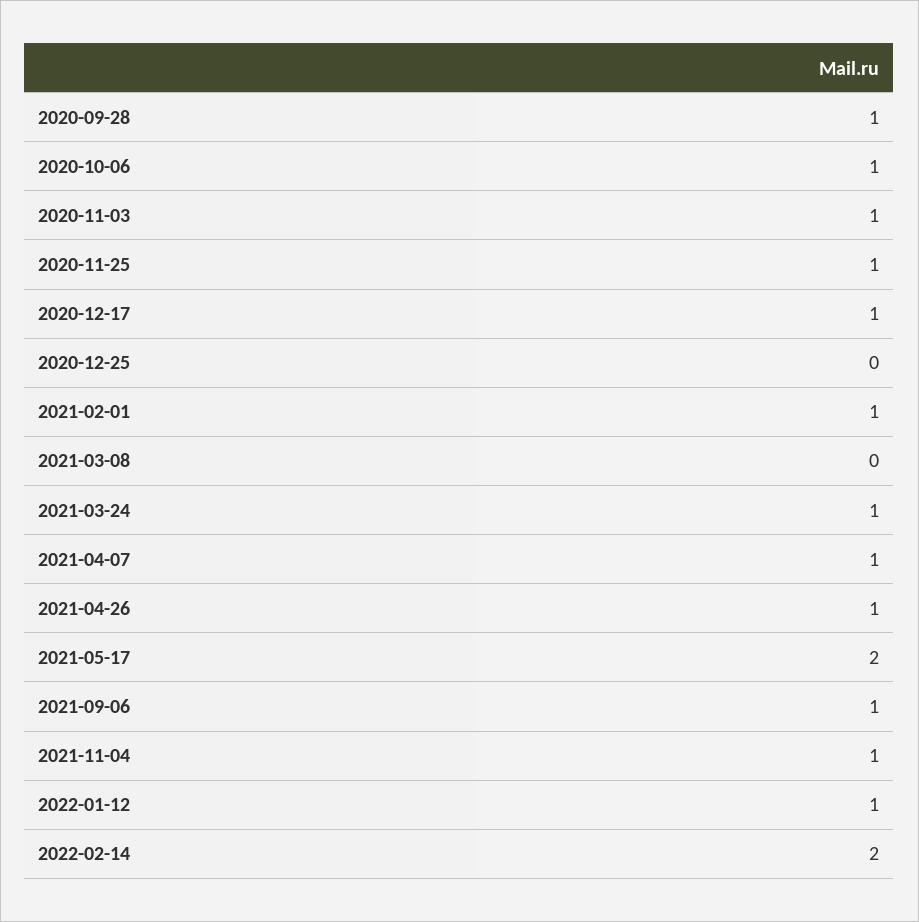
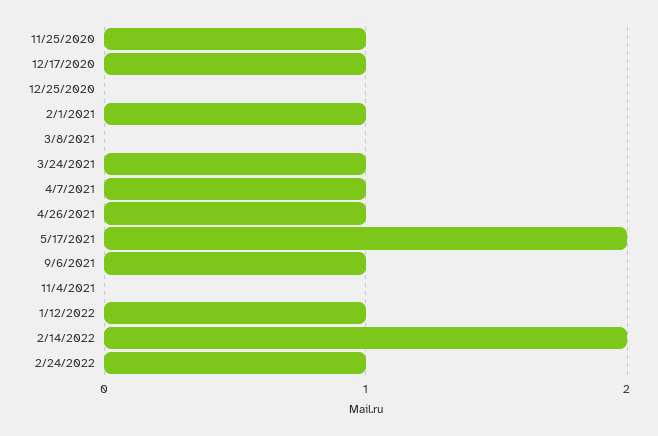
2020-09-28: 1 -> none
2020-10-06: 1 -> none
2020-11-03: 1 -> none
2021-11-04: 1 -> 0
2/24/2022: none -> 1

